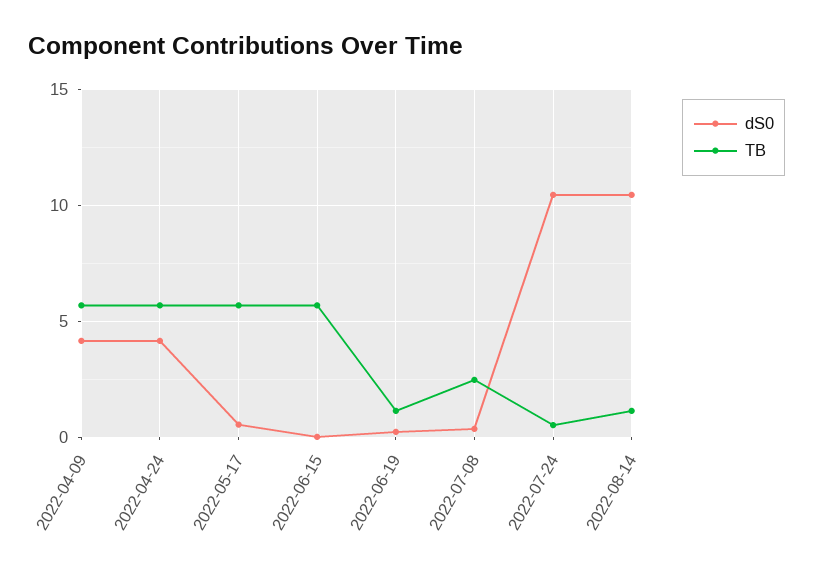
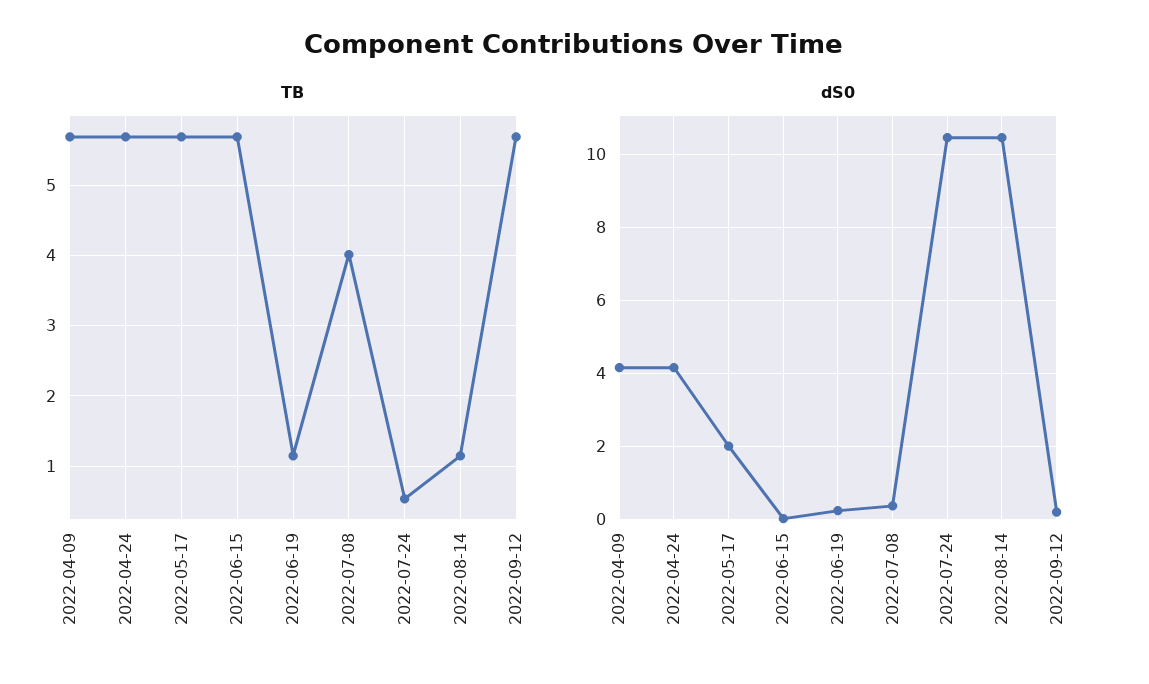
dS0, 2022-05-17: 0.5 -> 2
TB, 2022-07-08: 2.5 -> 4
TB, 2022-09-12: none -> 5.7
dS0, 2022-09-12: none -> 0.2

